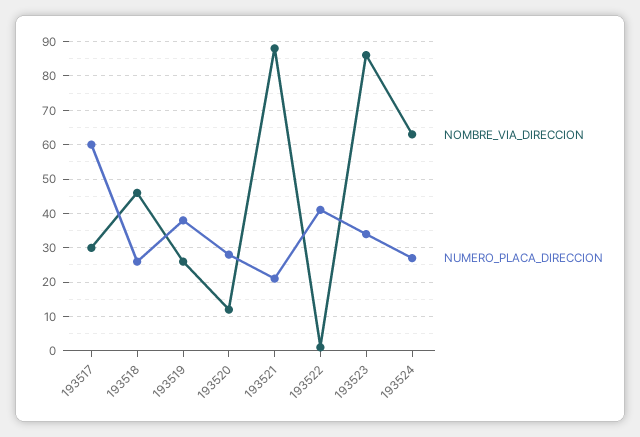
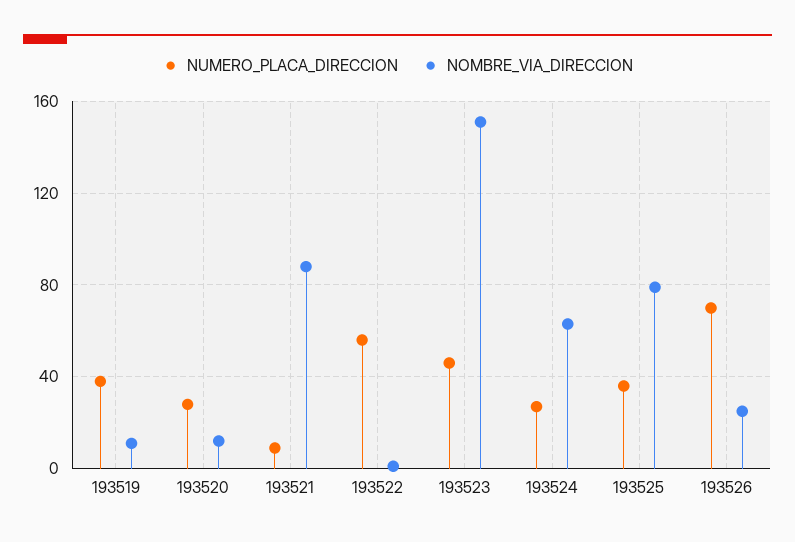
NOMBRE_VIA_DIRECCION, 193517: 30 -> none
NUMERO_PLACA_DIRECCION, 193517: 60 -> none
NOMBRE_VIA_DIRECCION, 193518: 45 -> none
NUMERO_PLACA_DIRECCION, 193518: 25 -> none
NOMBRE_VIA_DIRECCION, 193519: 25 -> 10
NUMERO_PLACA_DIRECCION, 193521: 20 -> 10
NUMERO_PLACA_DIRECCION, 193522: 40 -> 55
NOMBRE_VIA_DIRECCION, 193523: 85 -> 150
NUMERO_PLACA_DIRECCION, 193523: 35 -> 45
NUMERO_PLACA_DIRECCION, 193525: none -> 35
NOMBRE_VIA_DIRECCION, 193525: none -> 80
NUMERO_PLACA_DIRECCION, 193526: none -> 70
NOMBRE_VIA_DIRECCION, 193526: none -> 25

